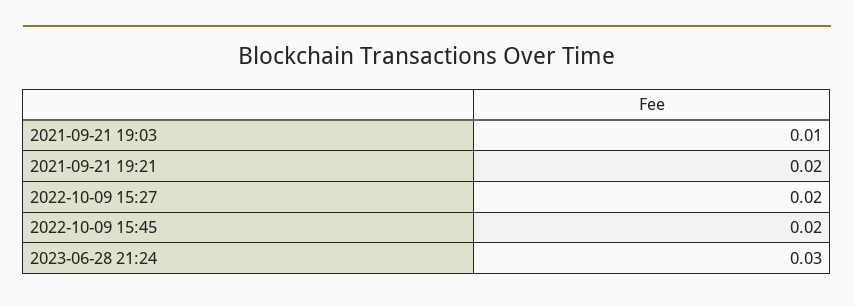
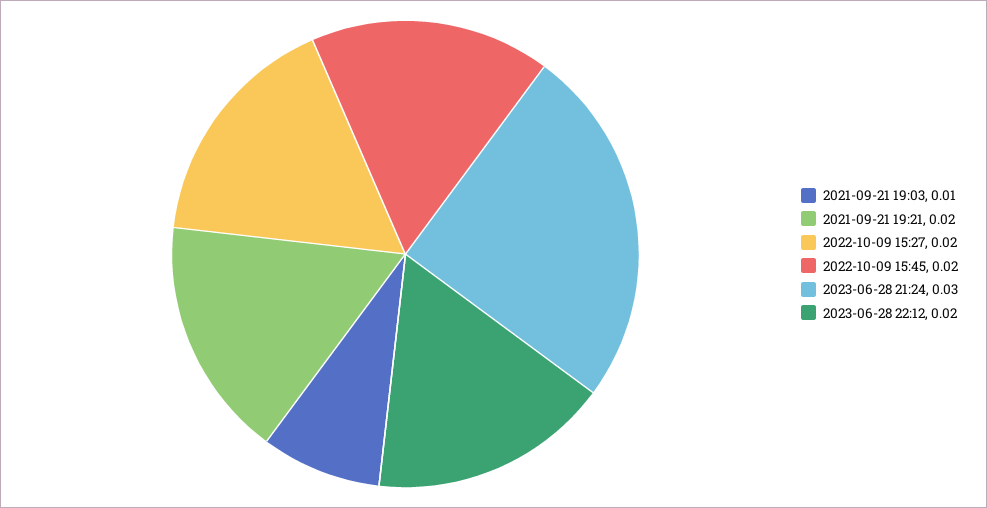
2023-06-28 22:12: none -> 0.02

